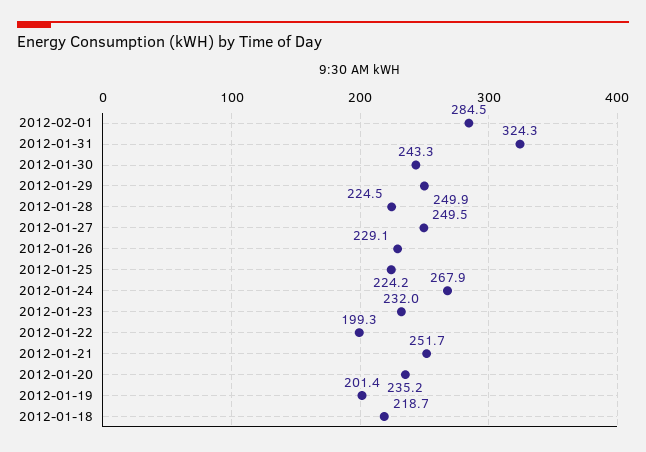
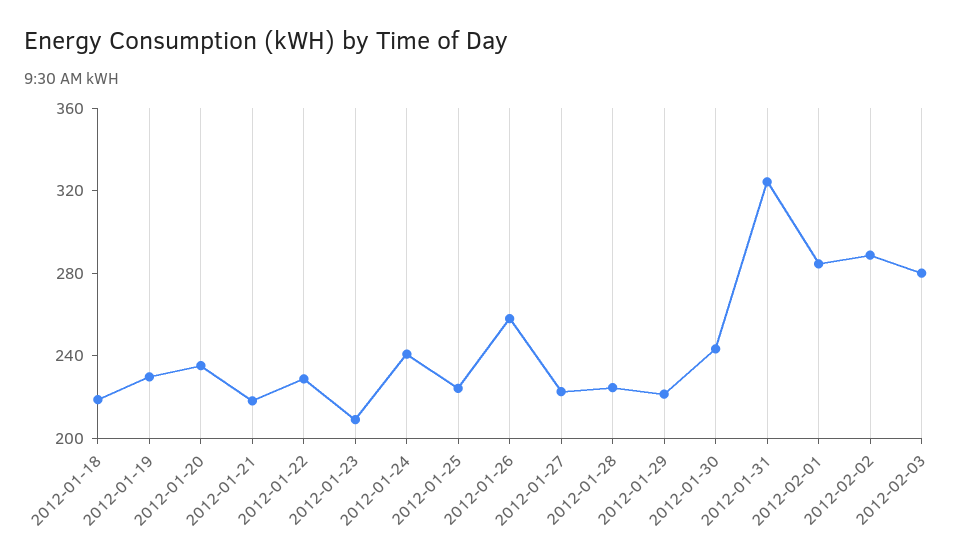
2012-01-29: 249.9 -> 220
2012-01-27: 249.5 -> 220
2012-01-26: 229.1 -> 260
2012-01-24: 267.9 -> 240
2012-01-23: 232 -> 210
2012-01-22: 199.3 -> 230
2012-01-21: 251.7 -> 220
2012-01-19: 201.4 -> 230
2012-02-02: none -> 290
2012-02-03: none -> 280

